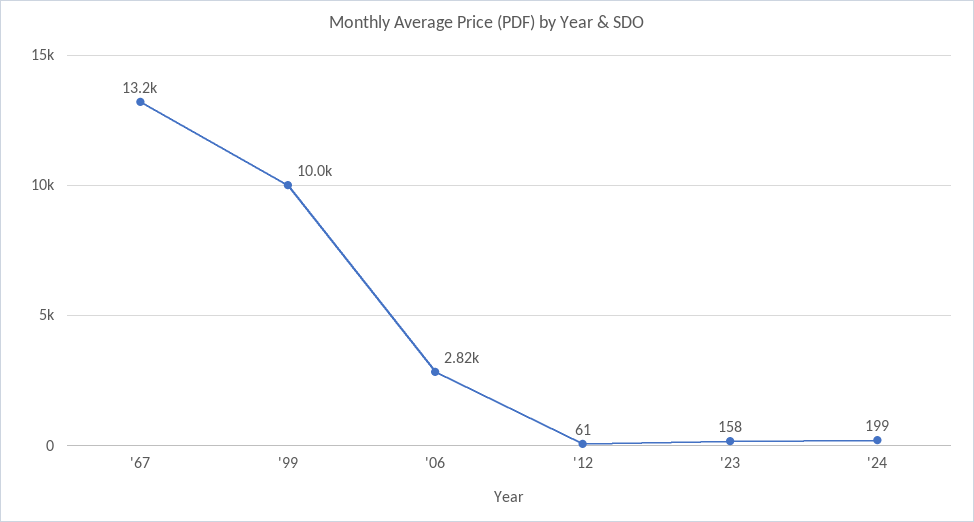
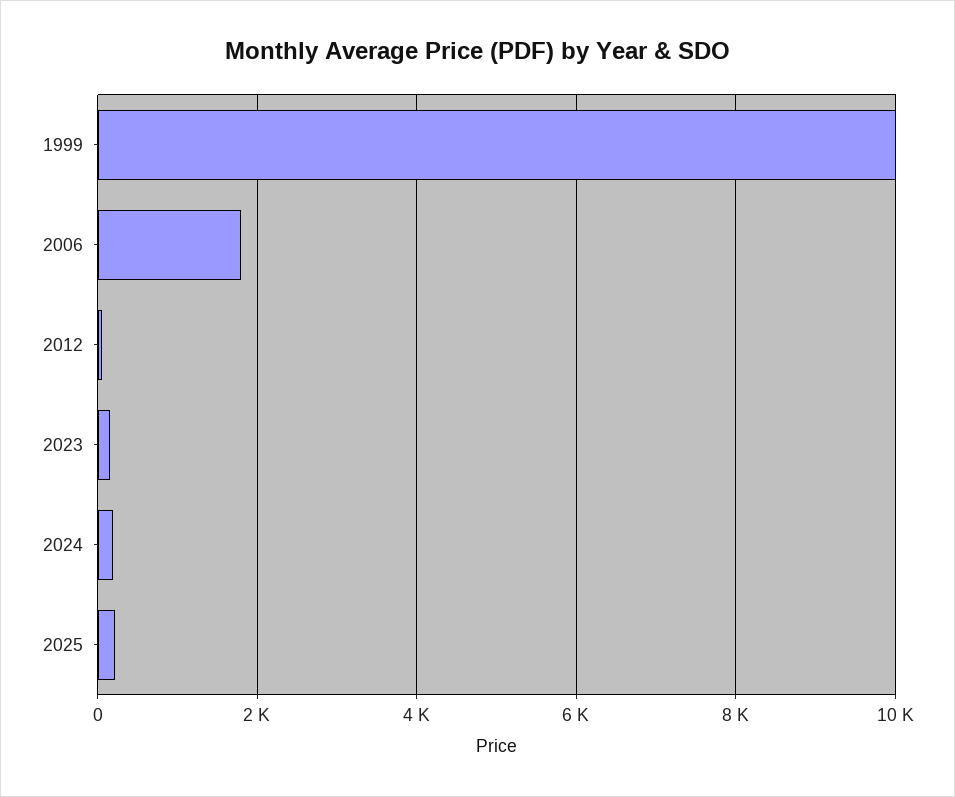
'67: 13200 -> none
'06: 2820 -> 1800
2025: none -> 200

